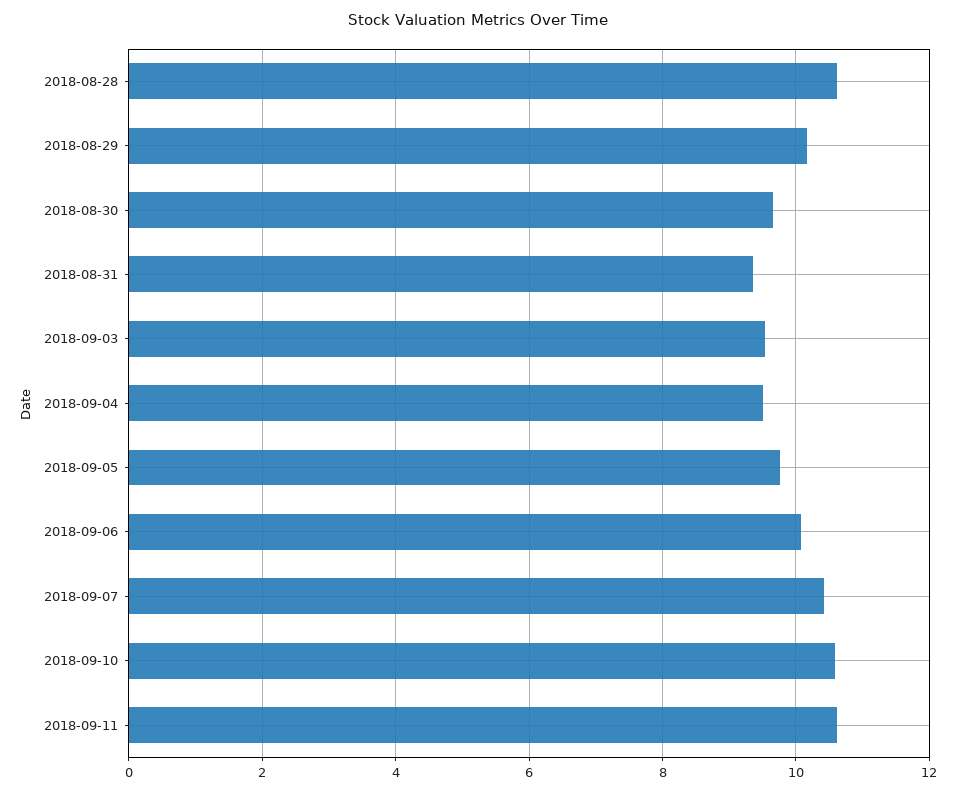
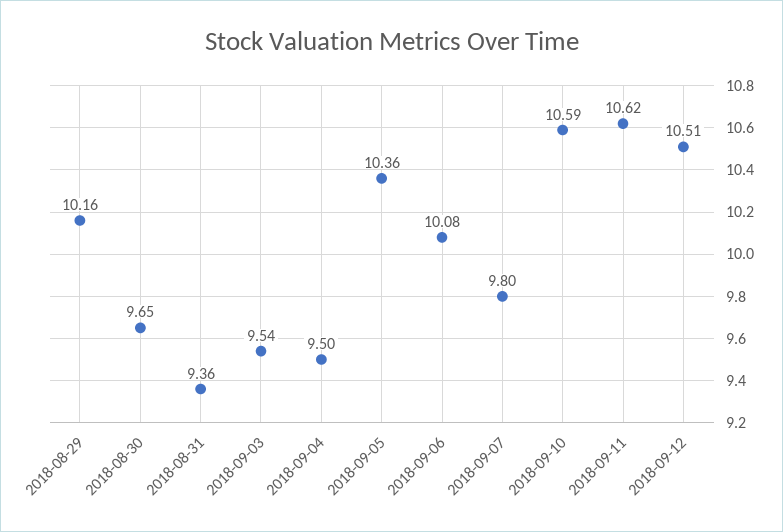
2018-08-28: 10.6 -> none
2018-09-05: 9.8 -> 10.36
2018-09-07: 10.4 -> 9.8
2018-09-12: none -> 10.51

